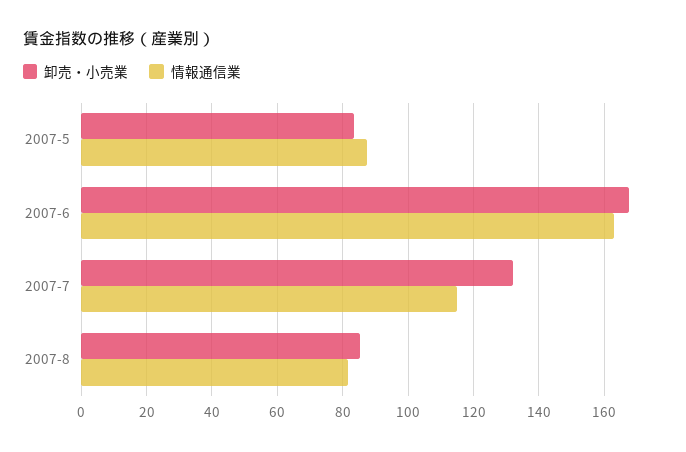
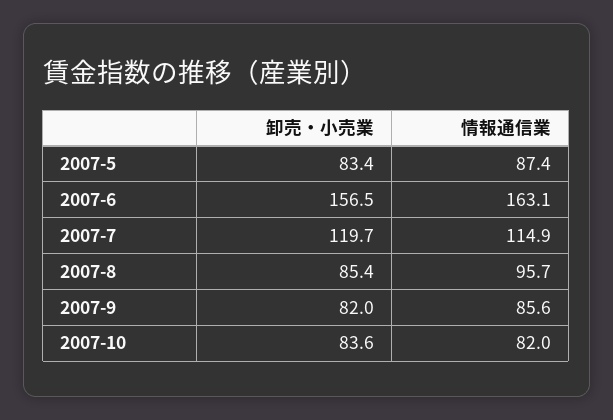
卸売・小売業, 2007-6: 168 -> 156.5
卸売・小売業, 2007-7: 132 -> 119.7
情報通信業, 2007-8: 82 -> 95.7
卸売・小売業, 2007-9: none -> 82
情報通信業, 2007-9: none -> 85.6
卸売・小売業, 2007-10: none -> 83.6
情報通信業, 2007-10: none -> 82

